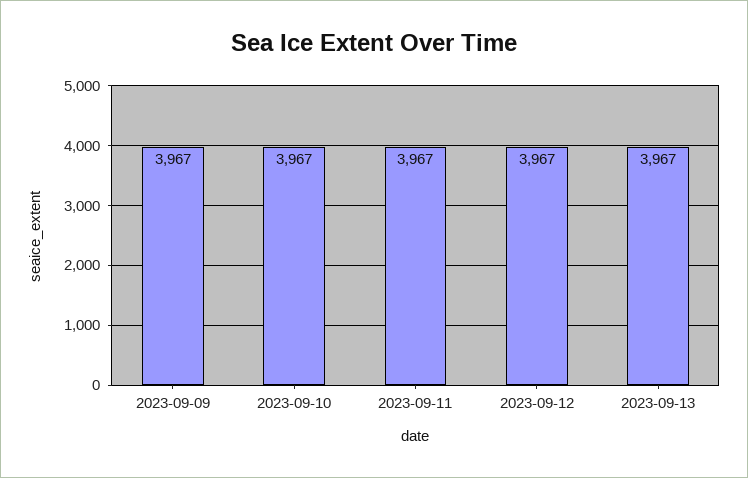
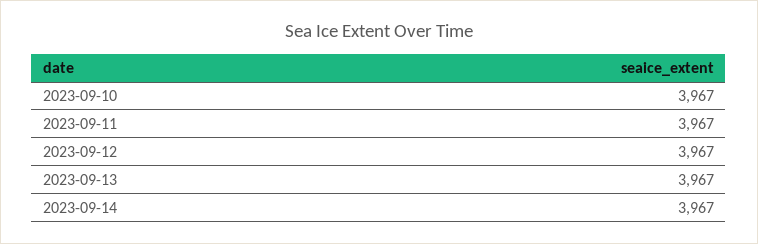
2023-09-09: 3967 -> none
2023-09-14: none -> 3967

